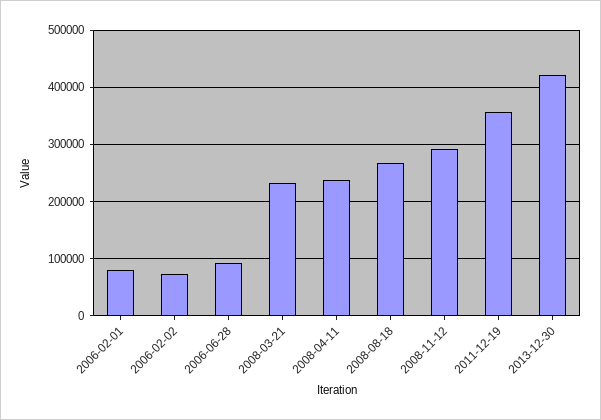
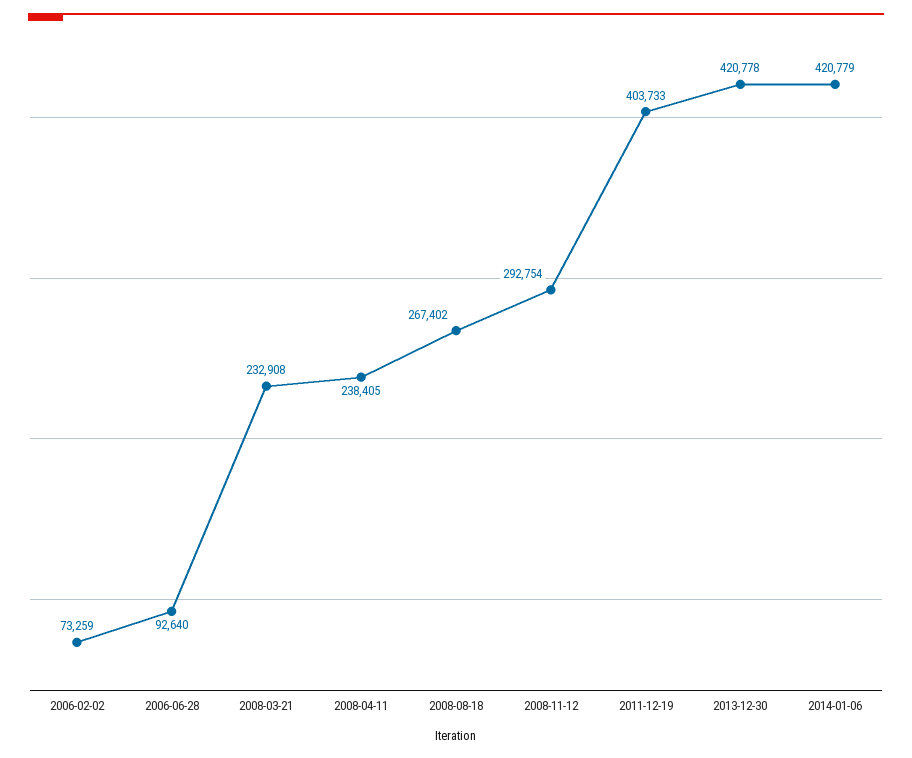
2006-02-01: 80000 -> none
2011-12-19: 360000 -> 403733
2014-01-06: none -> 420779

